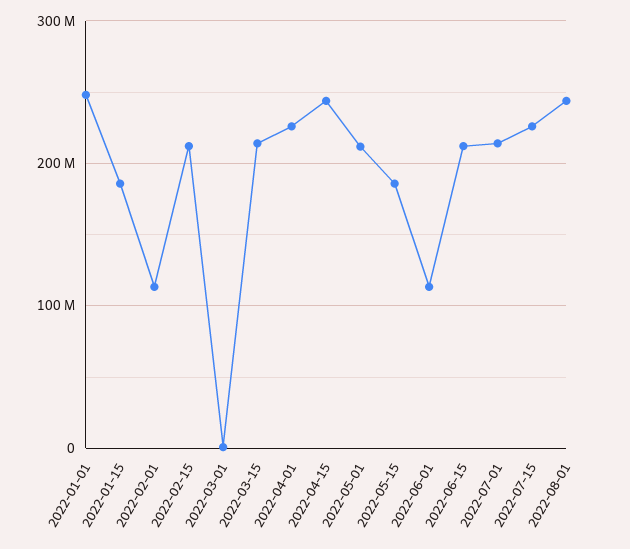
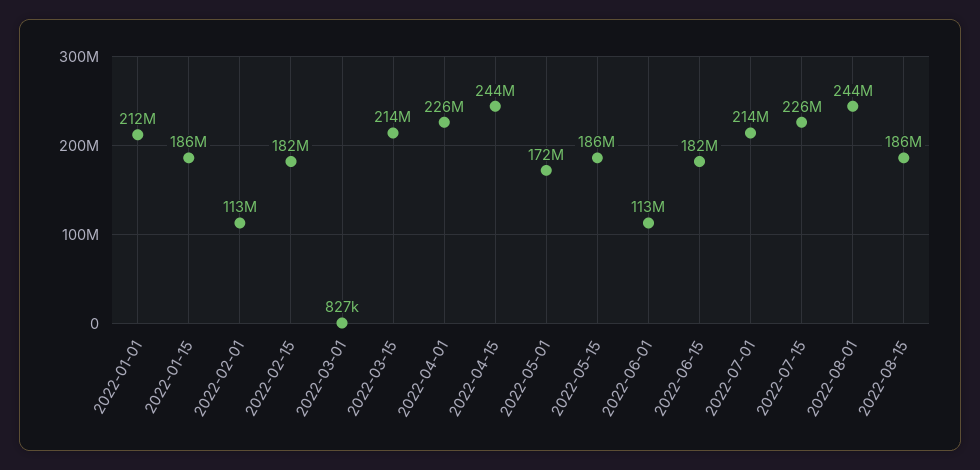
2022-01-01: 250000000 -> 212000000
2022-02-15: 210000000 -> 182000000
2022-05-01: 210000000 -> 172000000
2022-06-15: 210000000 -> 182000000
2022-08-15: none -> 186000000

